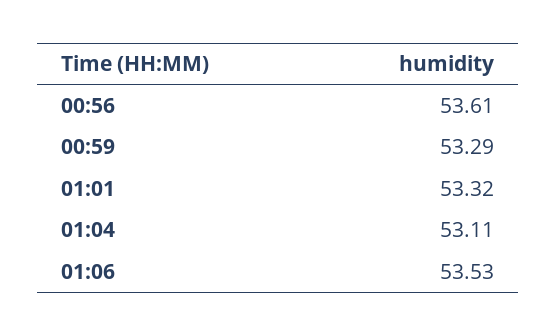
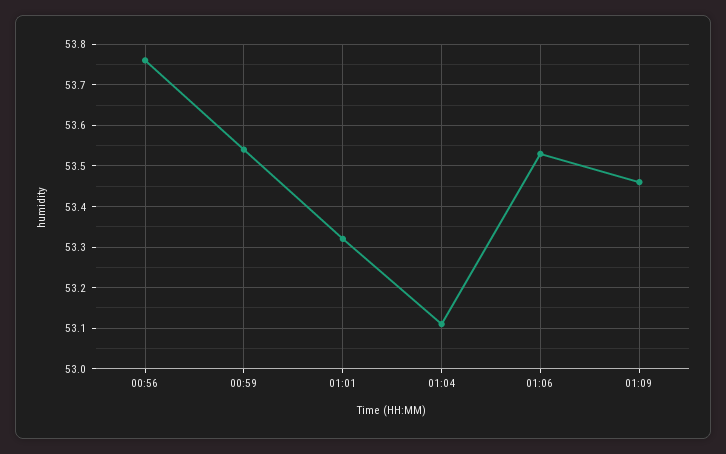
00:56: 53.61 -> 53.75
00:59: 53.29 -> 53.55
01:09: none -> 53.45

